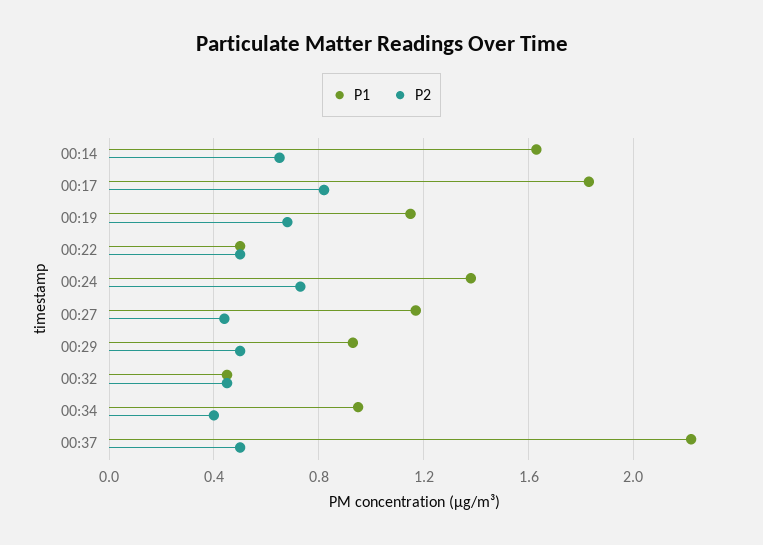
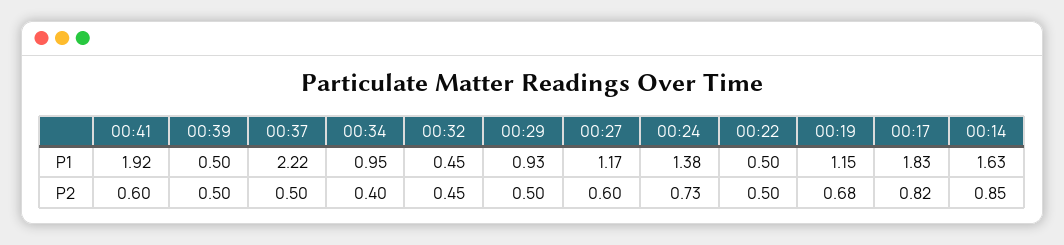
P2, 00:14: 0.65 -> 0.85
P2, 00:27: 0.45 -> 0.6
P1, 00:41: none -> 1.92
P1, 00:39: none -> 0.5
P2, 00:41: none -> 0.6
P2, 00:39: none -> 0.5

